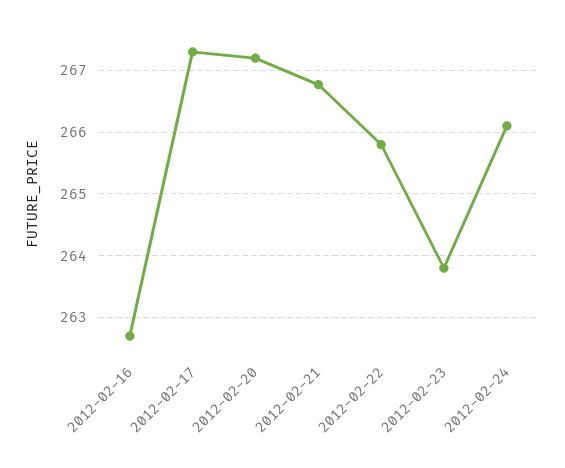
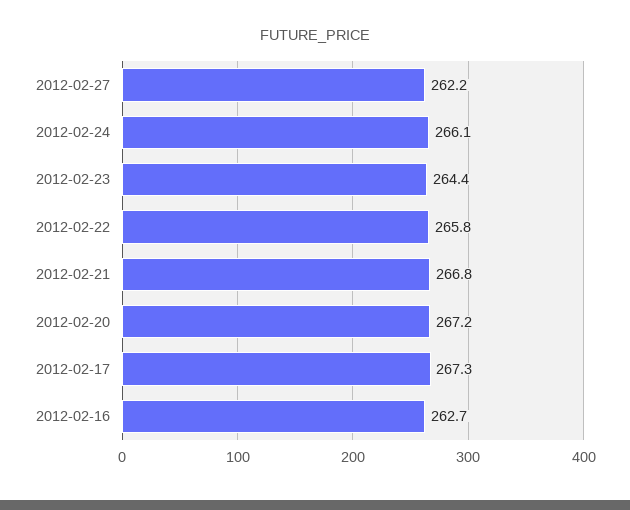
2012-02-23: 263.8 -> 264.4
2012-02-27: none -> 262.2

